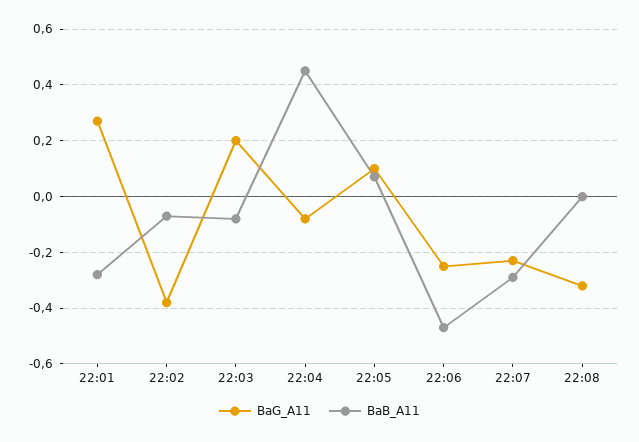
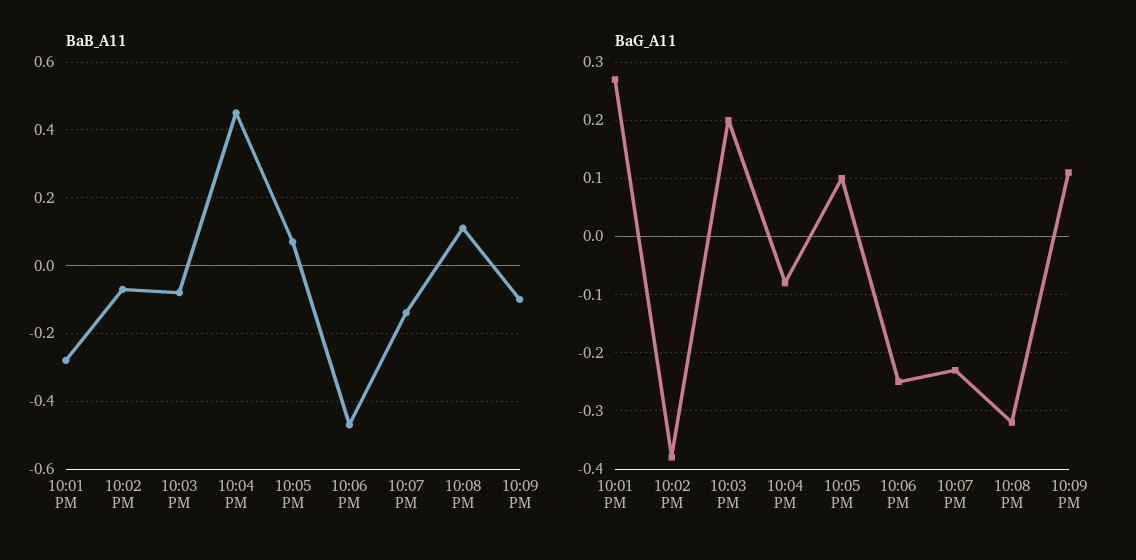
BaB_A11, 22:07: -0.3 -> -0.15
BaB_A11, 22:08: 0 -> 0.1
BaB_A11, 10:09 PM: none -> -0.1
BaG_A11, 10:09 PM: none -> 0.1

